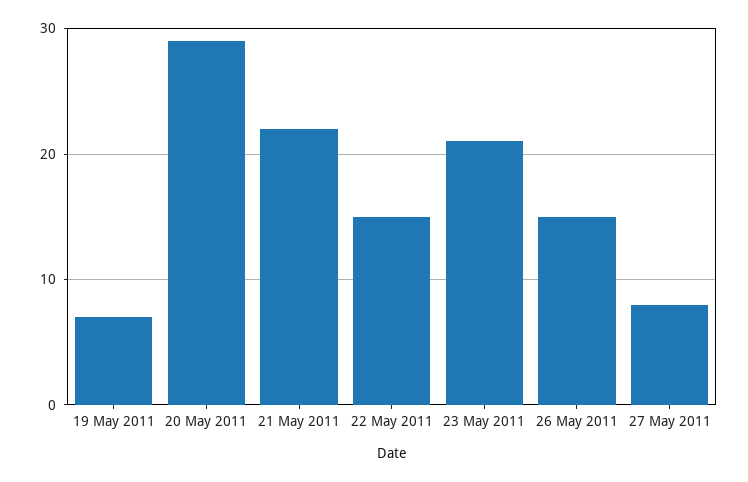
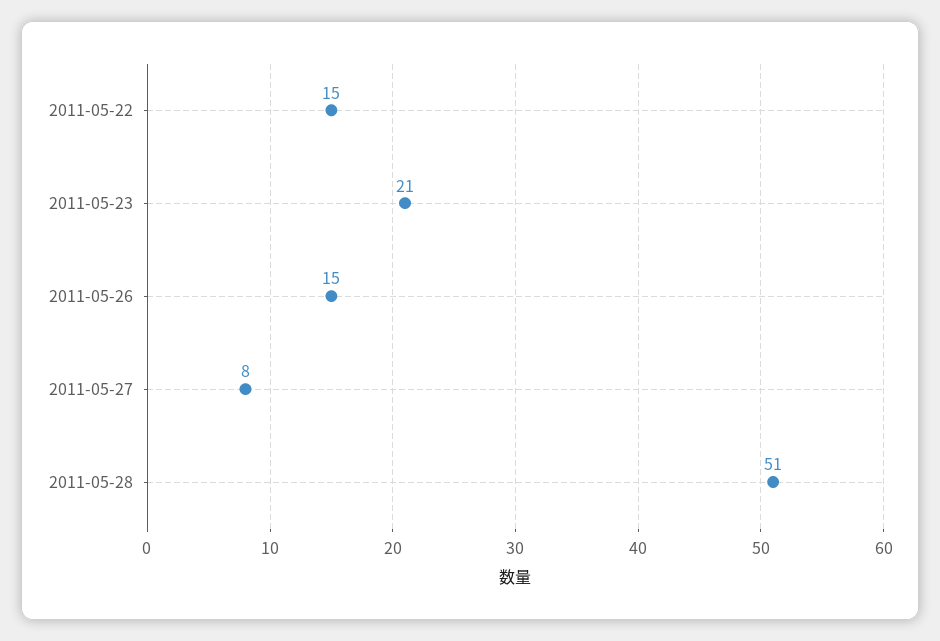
19 May 2011: 7 -> none
20 May 2011: 29 -> none
21 May 2011: 22 -> none
2011-05-28: none -> 51

